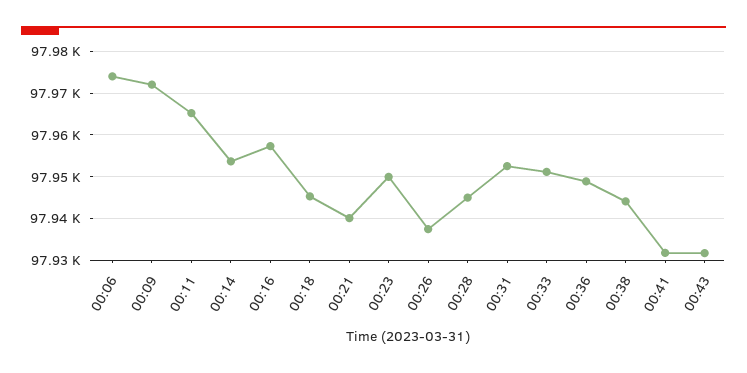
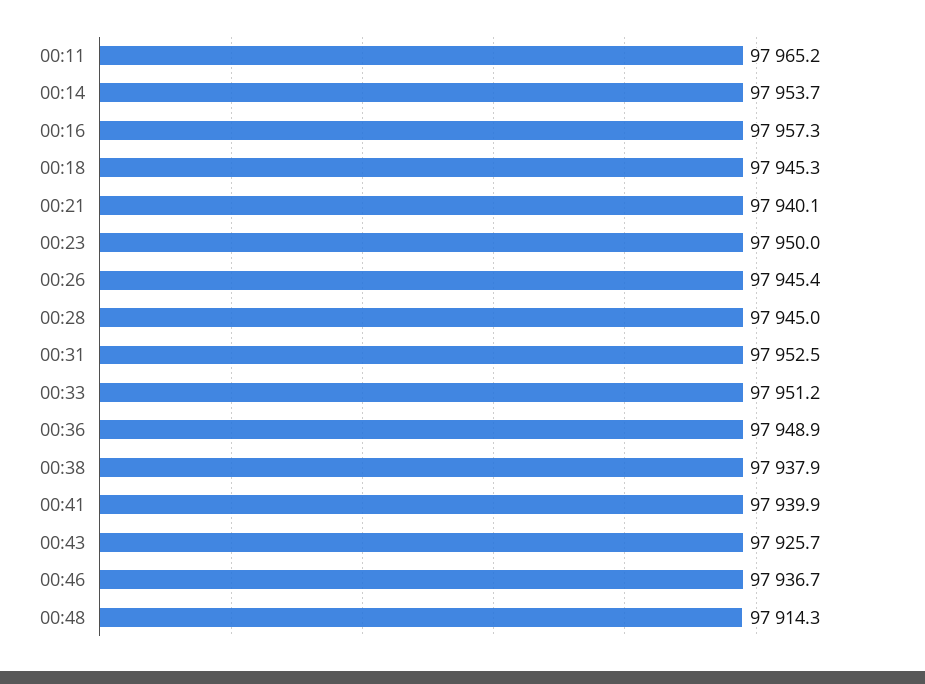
00:06: 97974 -> none
00:09: 97972 -> none
00:26: 97938 -> 97945.4
00:38: 97944 -> 97937.9
00:41: 97932 -> 97939.9
00:43: 97932 -> 97925.7
00:46: none -> 97936.7
00:48: none -> 97914.3

